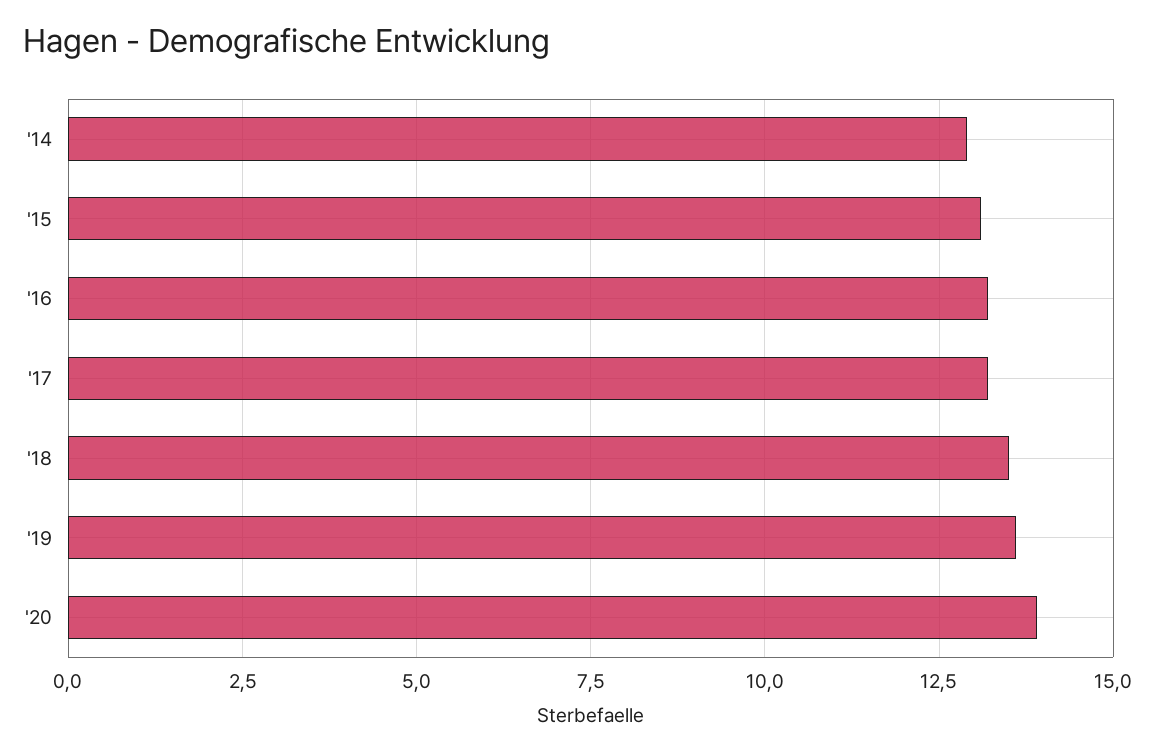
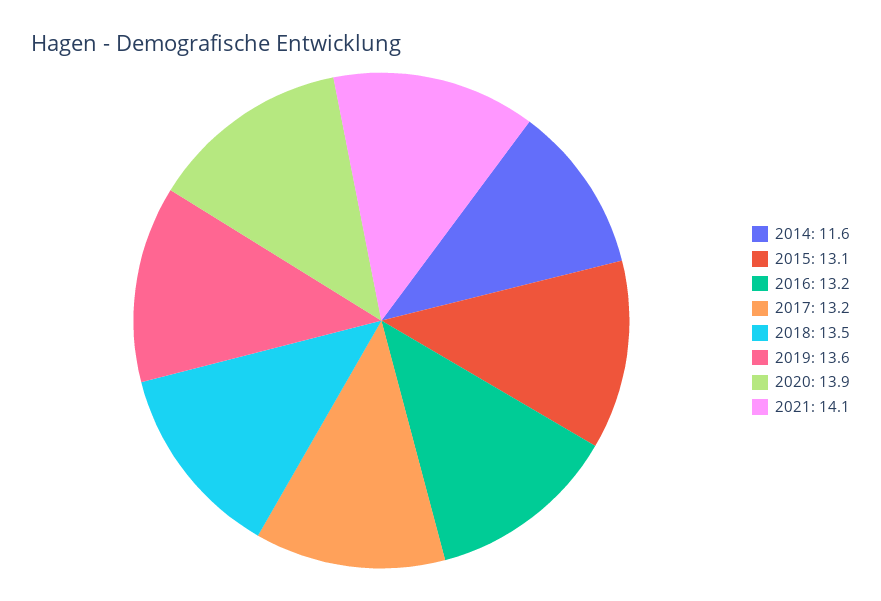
'14: 13 -> 11.6
2021: none -> 14.1

